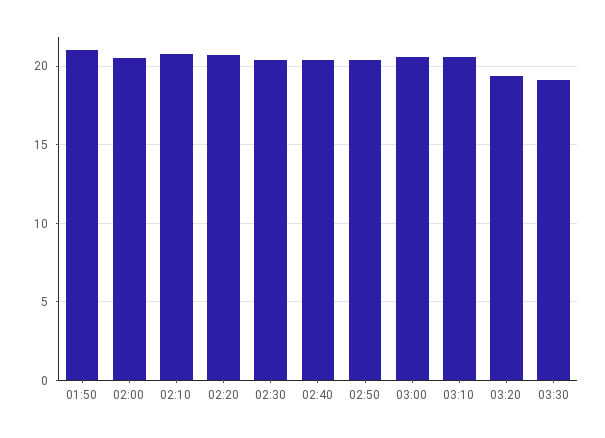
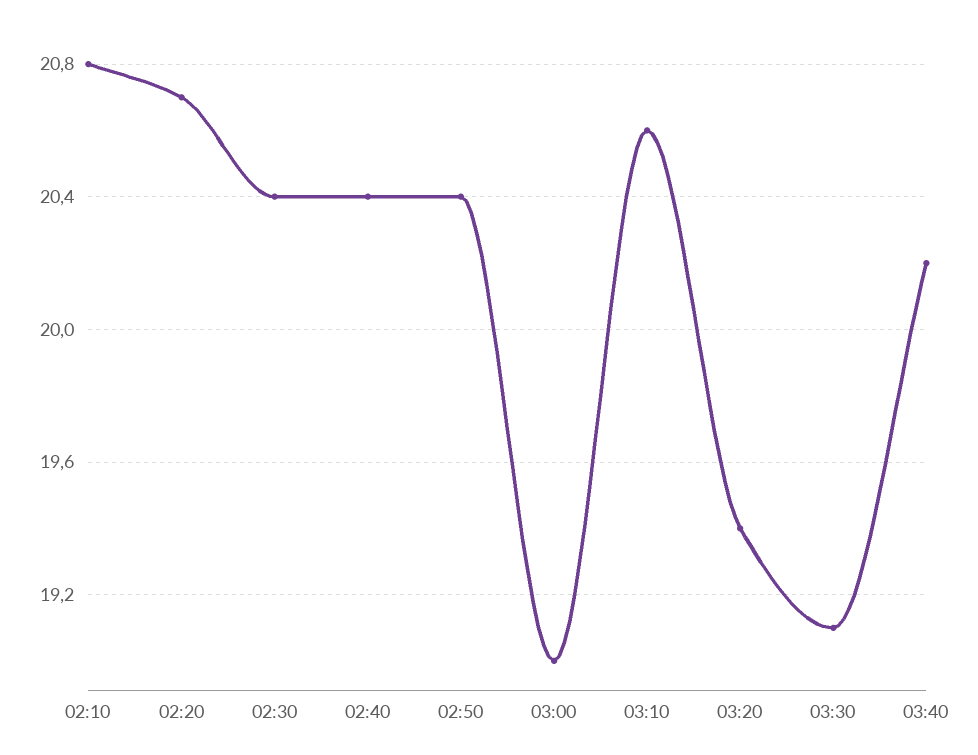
01:50: 21 -> none
02:00: 20.5 -> none
03:00: 20.5 -> 19
03:40: none -> 20.2

